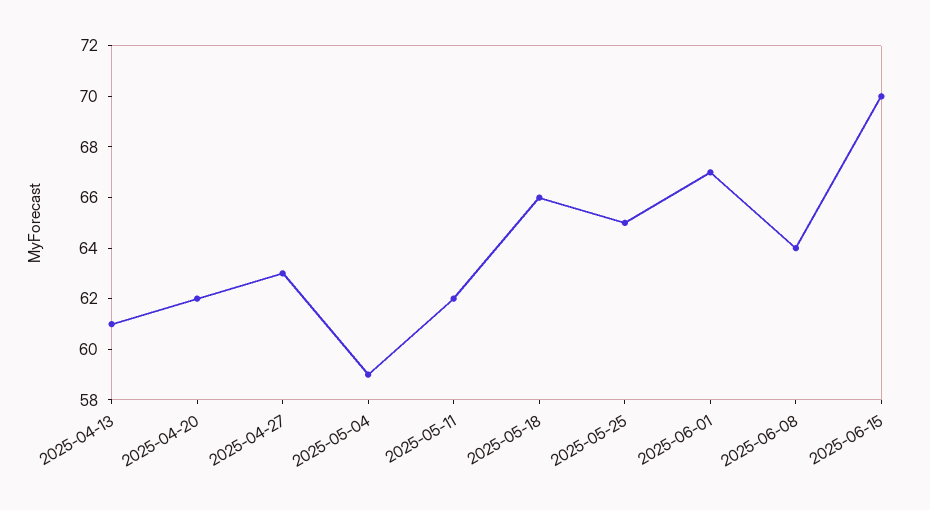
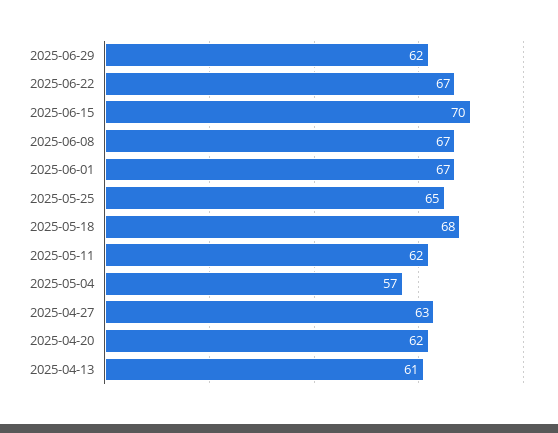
2025-05-04: 59 -> 57
2025-05-18: 66 -> 68
2025-06-08: 64 -> 67
2025-06-29: none -> 62
2025-06-22: none -> 67

